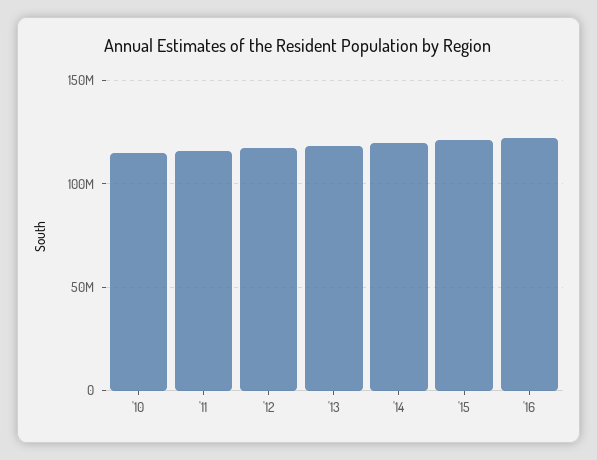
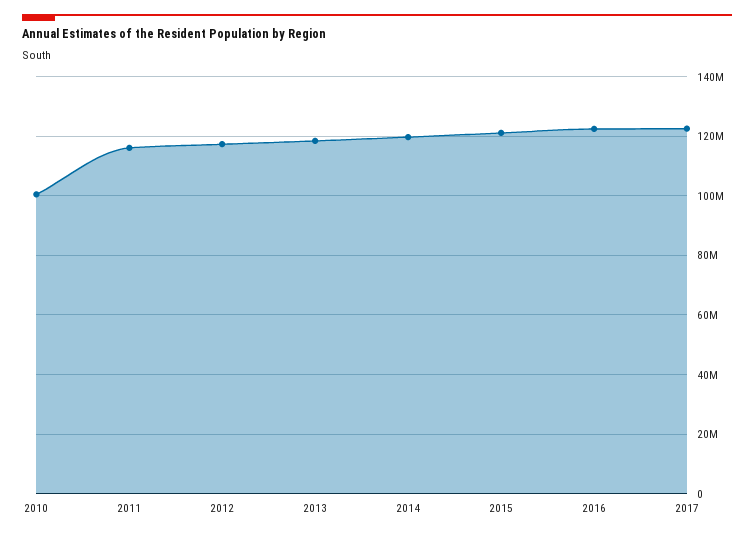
'10: 115000000 -> 100000000
2017: none -> 122500000

